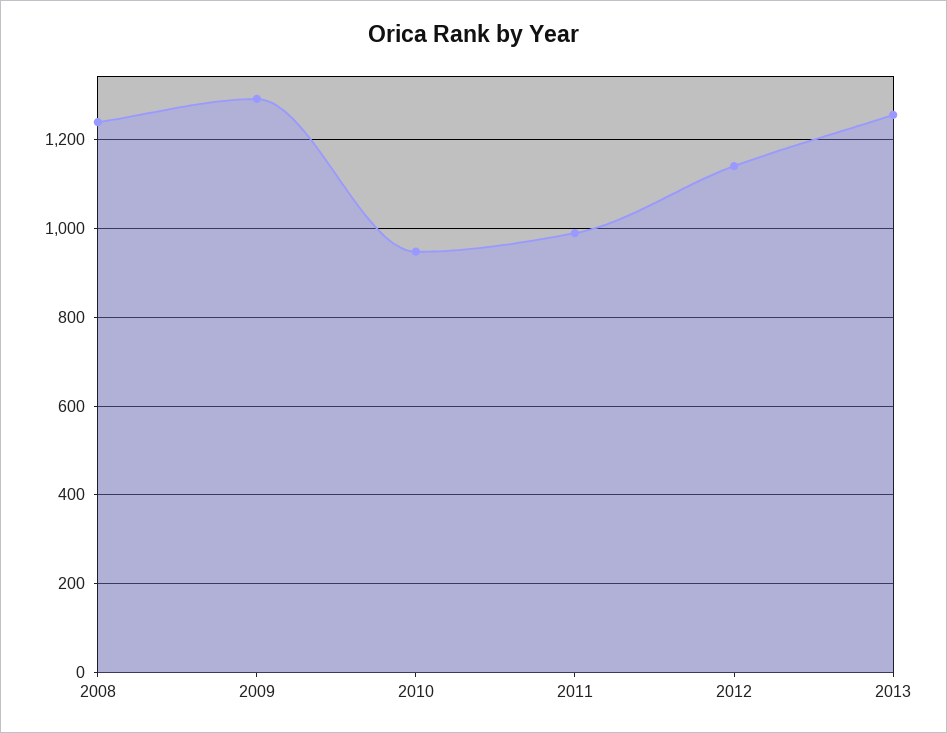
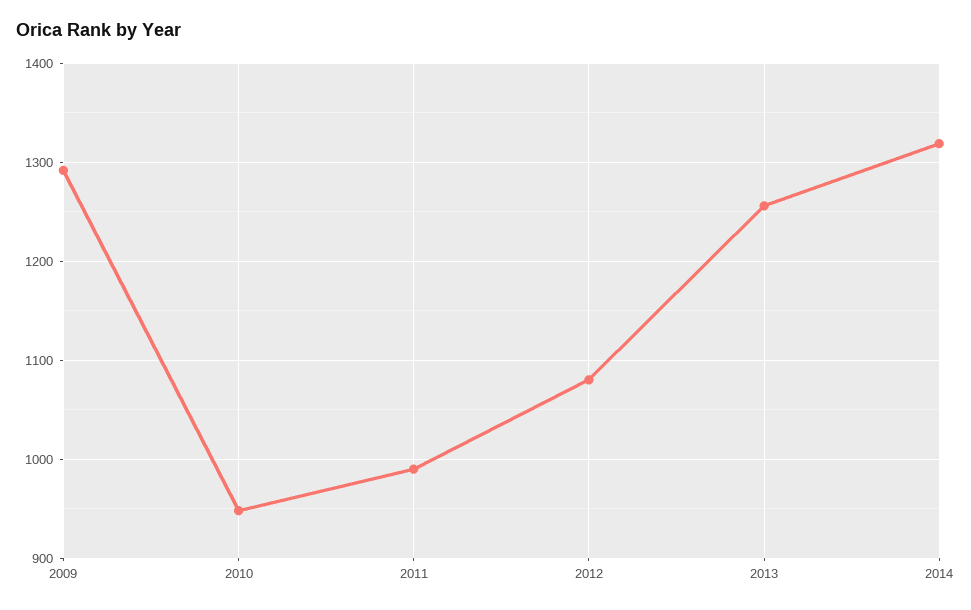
2008: 1240 -> none
2012: 1140 -> 1080
2014: none -> 1320

